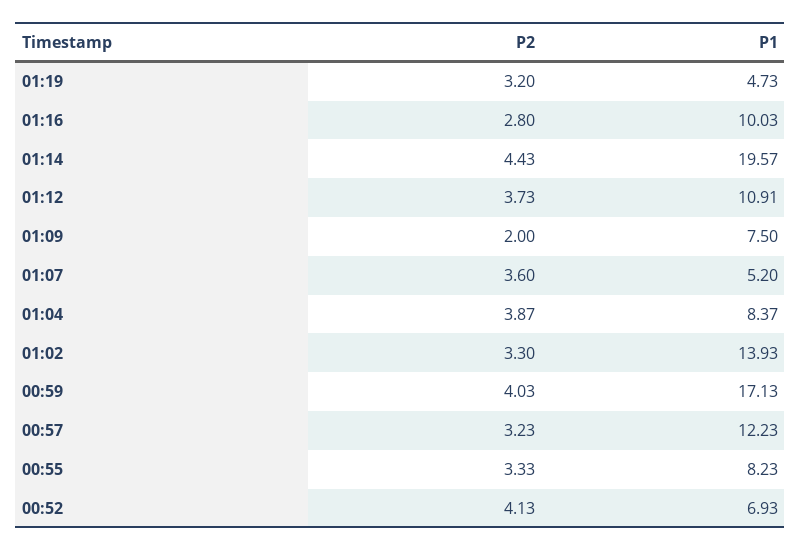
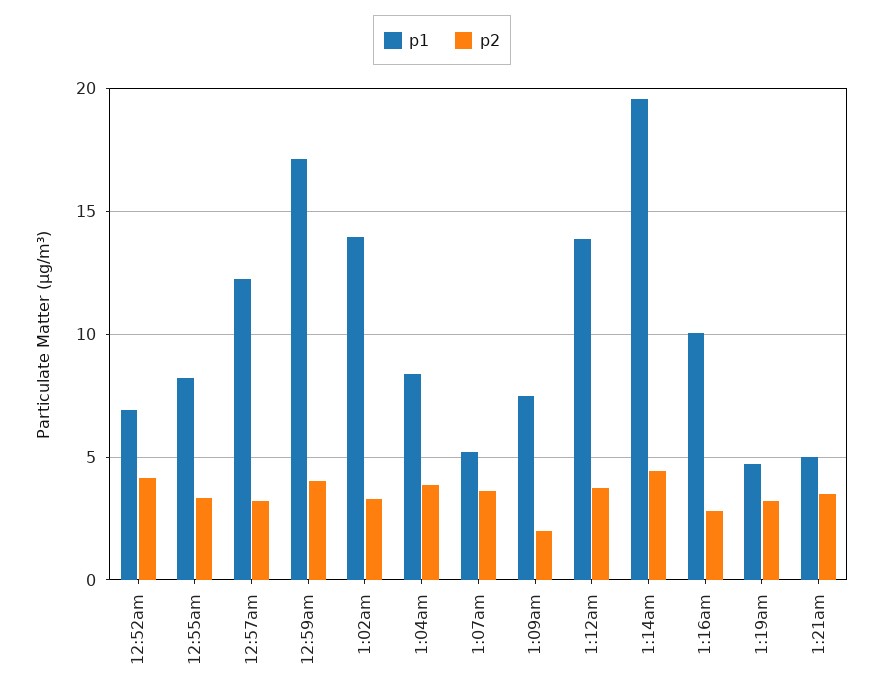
P1, 01:12: 10.91 -> 14
P1, 1:21am: none -> 5
P2, 1:21am: none -> 3.5

